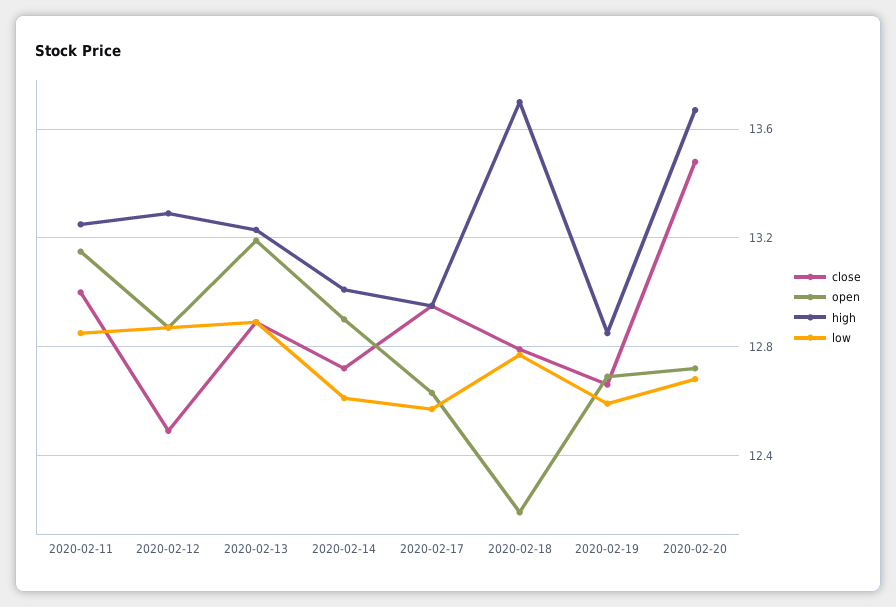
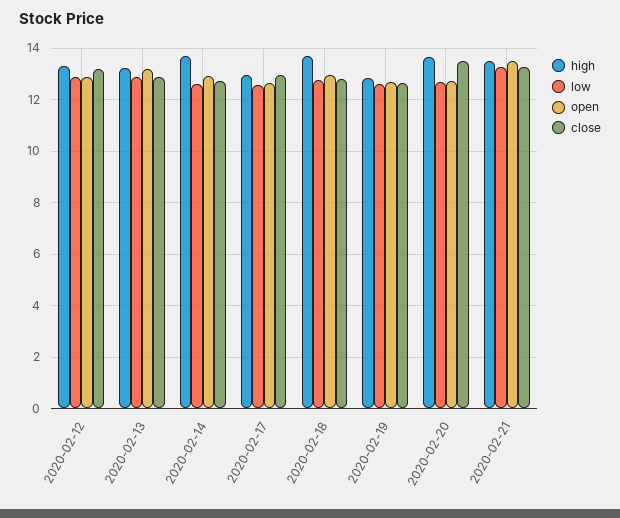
close, 2020-02-11: 13 -> none
open, 2020-02-11: 13.15 -> none
high, 2020-02-11: 13.25 -> none
low, 2020-02-11: 12.85 -> none
close, 2020-02-12: 12.5 -> 13.25
high, 2020-02-14: 13 -> 13.75
open, 2020-02-18: 12.2 -> 13
high, 2020-02-21: none -> 13.5
low, 2020-02-21: none -> 13.25
open, 2020-02-21: none -> 13.5
close, 2020-02-21: none -> 13.25

